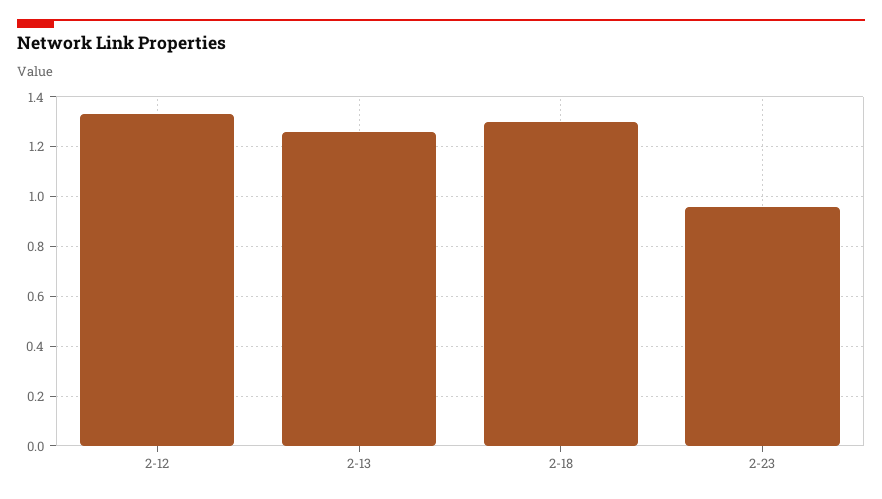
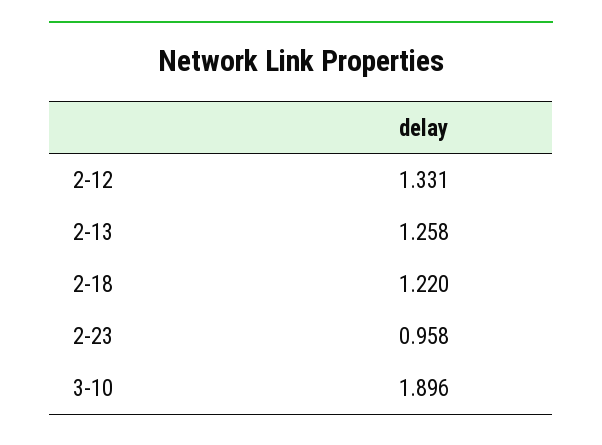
2-18: 1.3 -> 1.22
3-10: none -> 1.896

